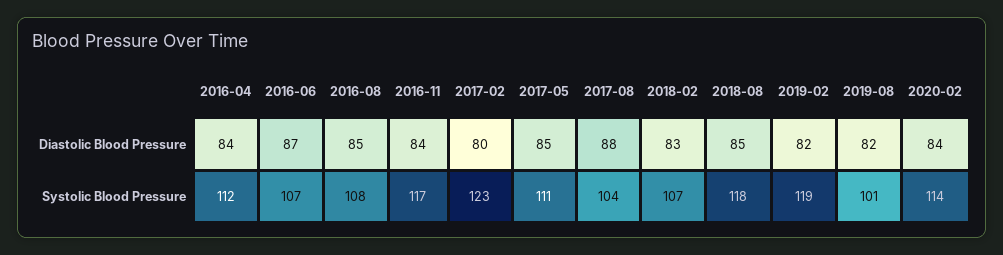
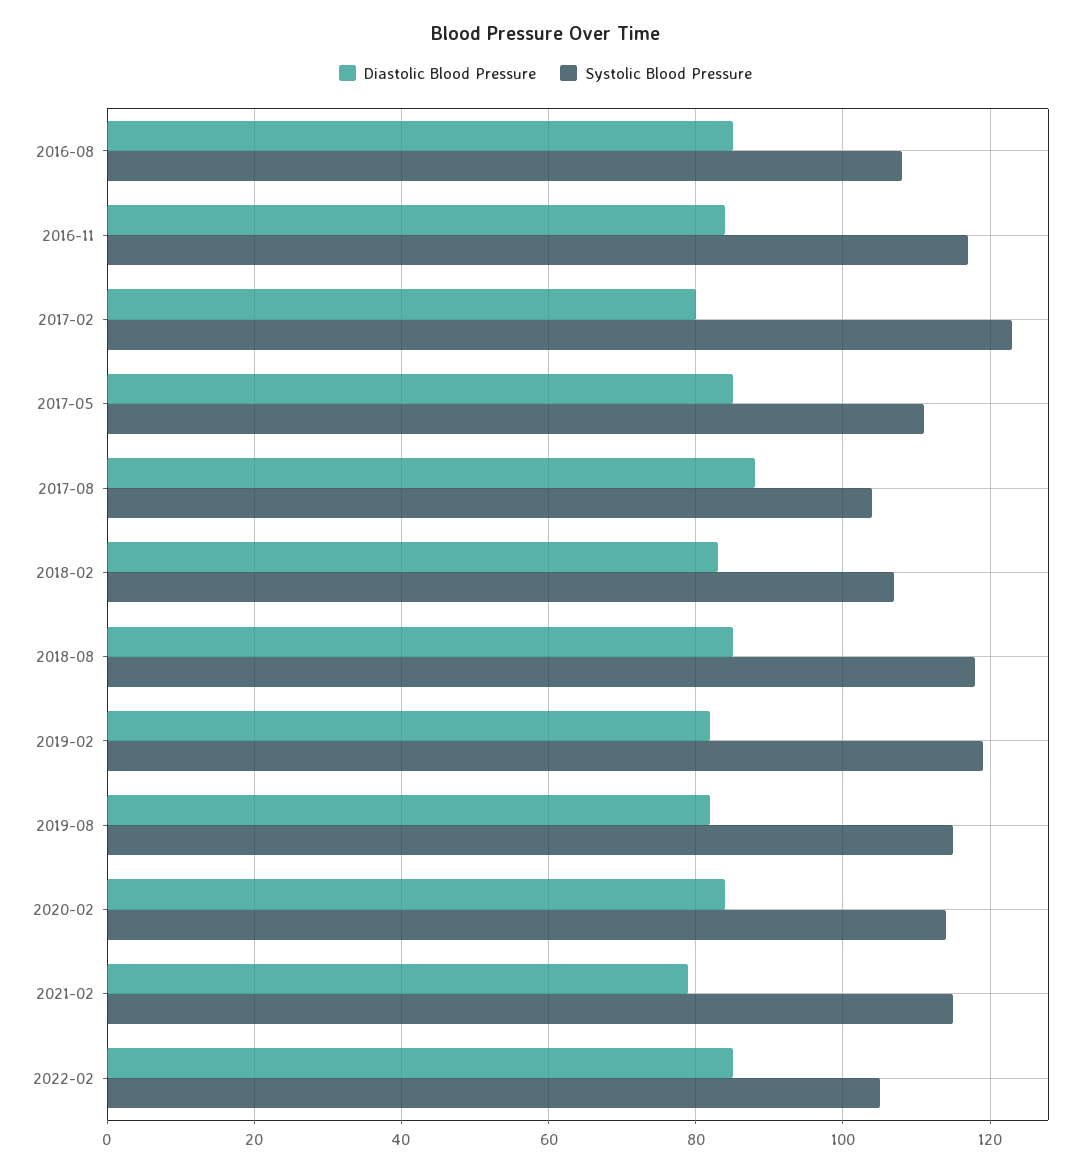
Diastolic Blood Pressure, 2016-04: 84 -> none
Diastolic Blood Pressure, 2016-06: 87 -> none
Systolic Blood Pressure, 2016-04: 112 -> none
Systolic Blood Pressure, 2016-06: 107 -> none
Systolic Blood Pressure, 2019-08: 101 -> 115
Diastolic Blood Pressure, 2021-02: none -> 80
Systolic Blood Pressure, 2021-02: none -> 115
Diastolic Blood Pressure, 2022-02: none -> 85
Systolic Blood Pressure, 2022-02: none -> 105

